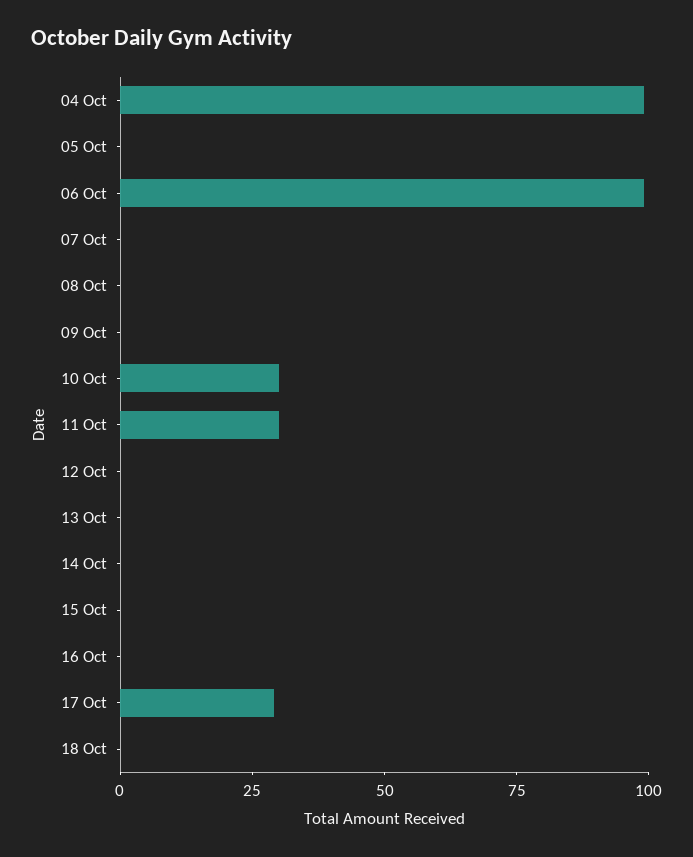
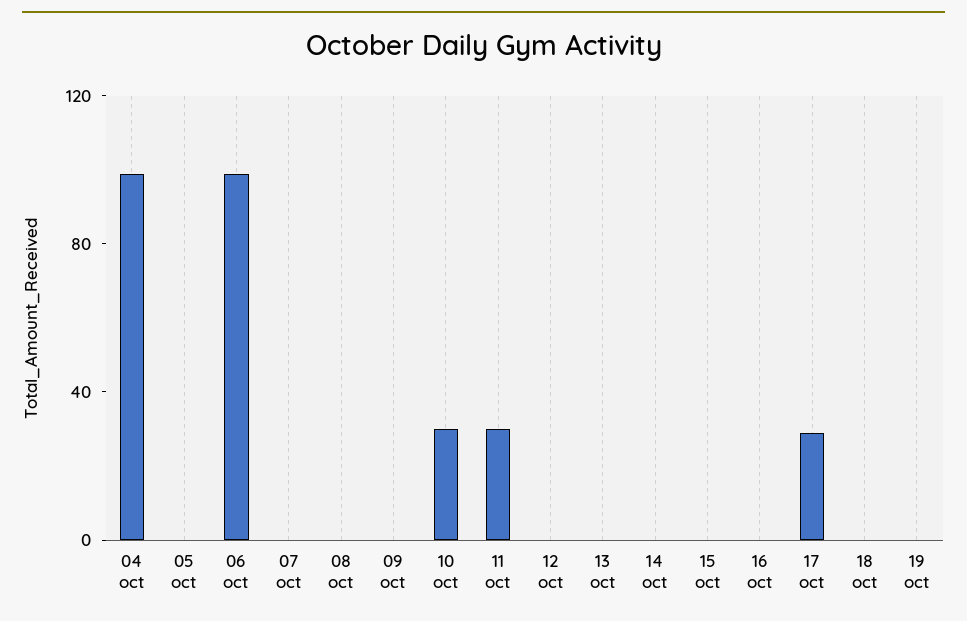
19 oct: none -> 0

